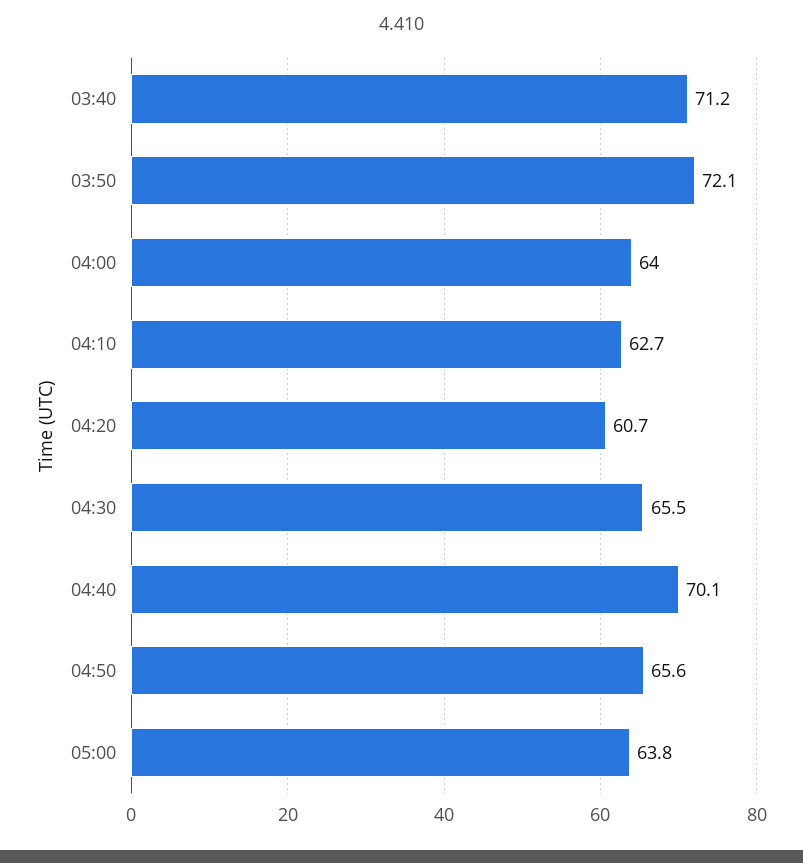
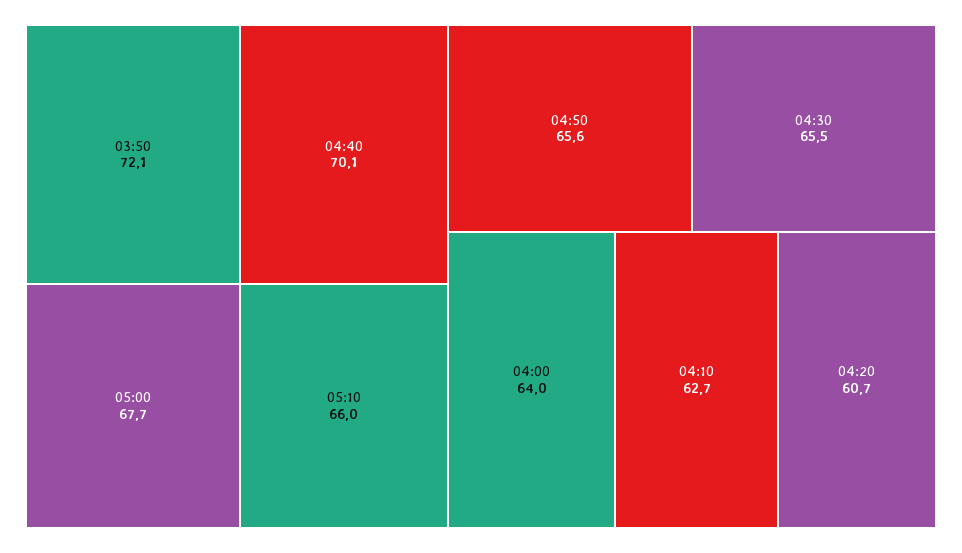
03:40: 71.2 -> none
05:00: 63.8 -> 67.7
05:10: none -> 66

